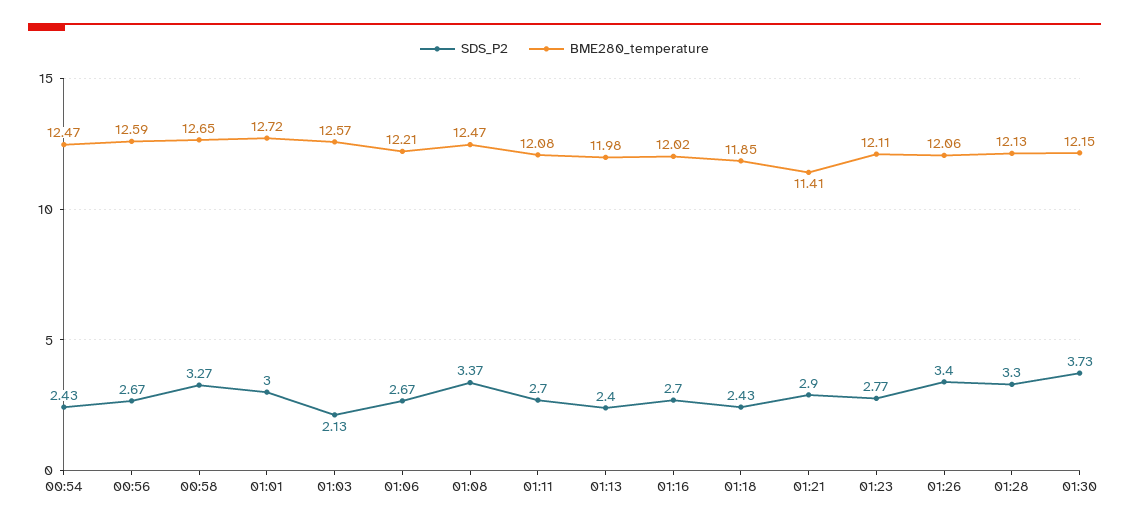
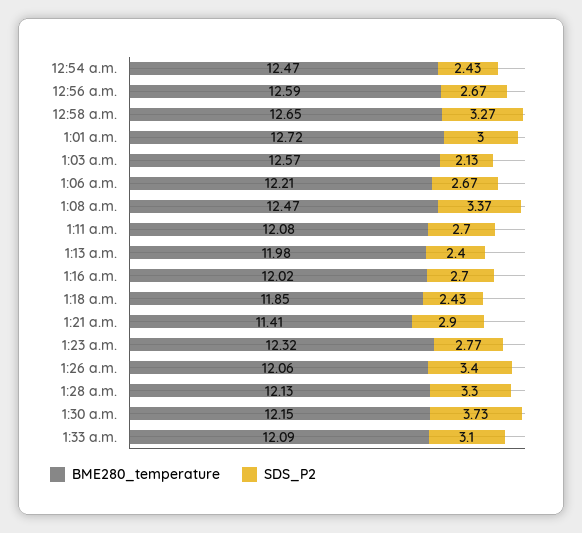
BME280_temperature, 01:23: 12.11 -> 12.32
BME280_temperature, 1:33 a.m.: none -> 12.09
SDS_P2, 1:33 a.m.: none -> 3.1

